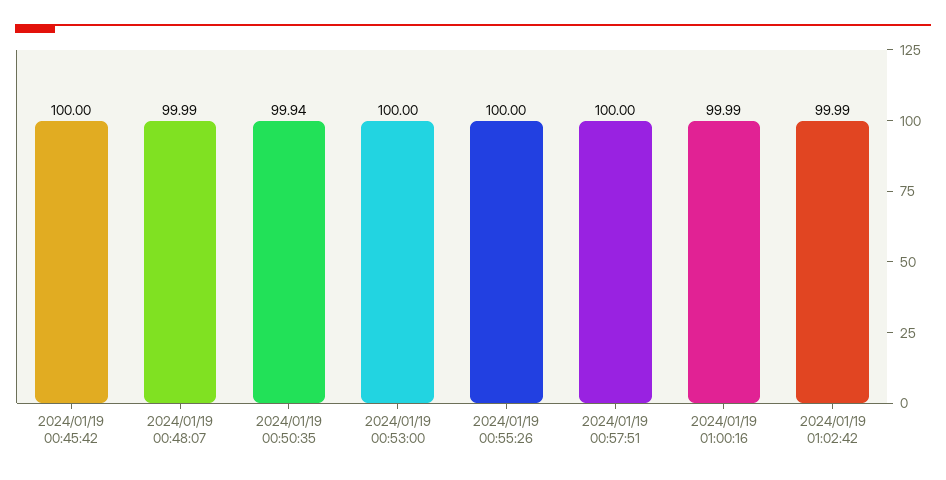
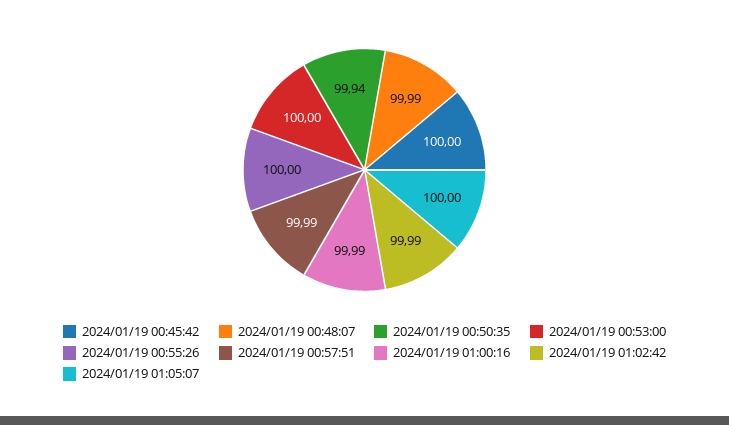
2024/01/19 00:57:51: 100 -> 99.99
2024/01/19 01:05:07: none -> 100

